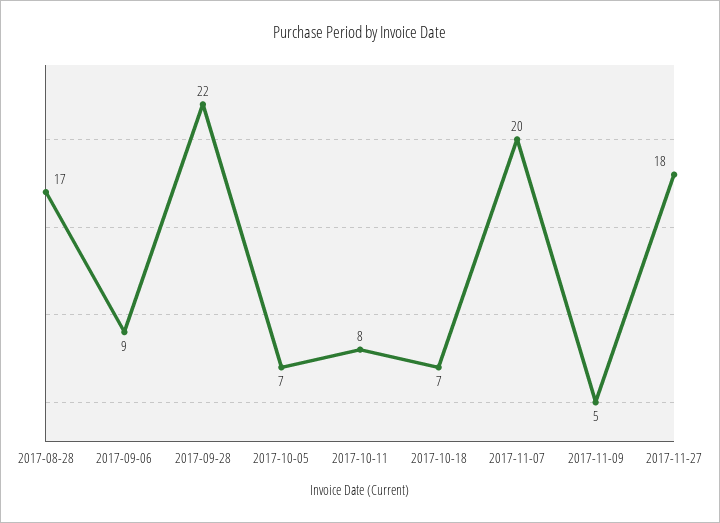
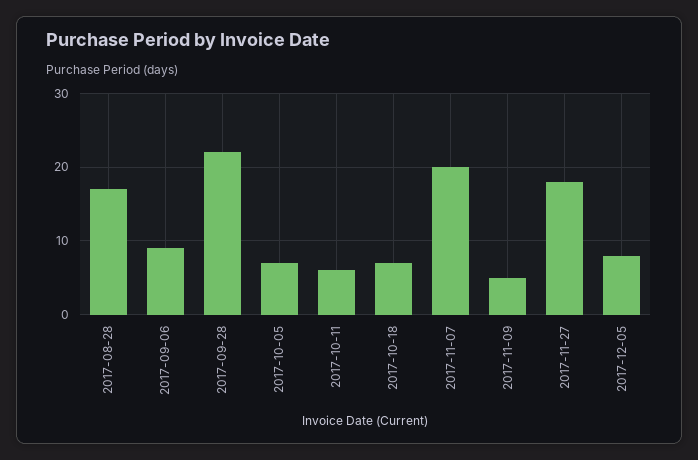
2017-10-11: 8 -> 6
2017-12-05: none -> 8

